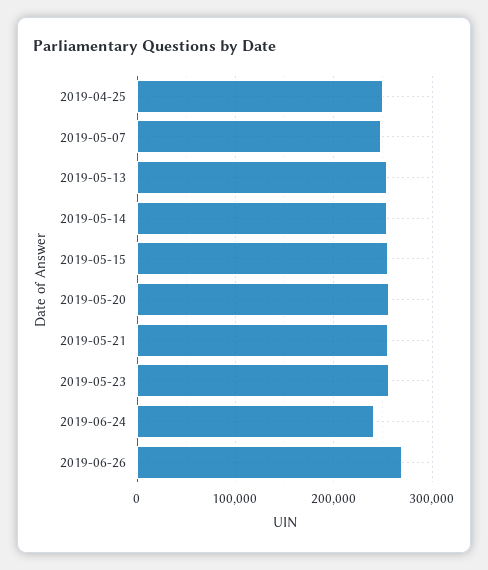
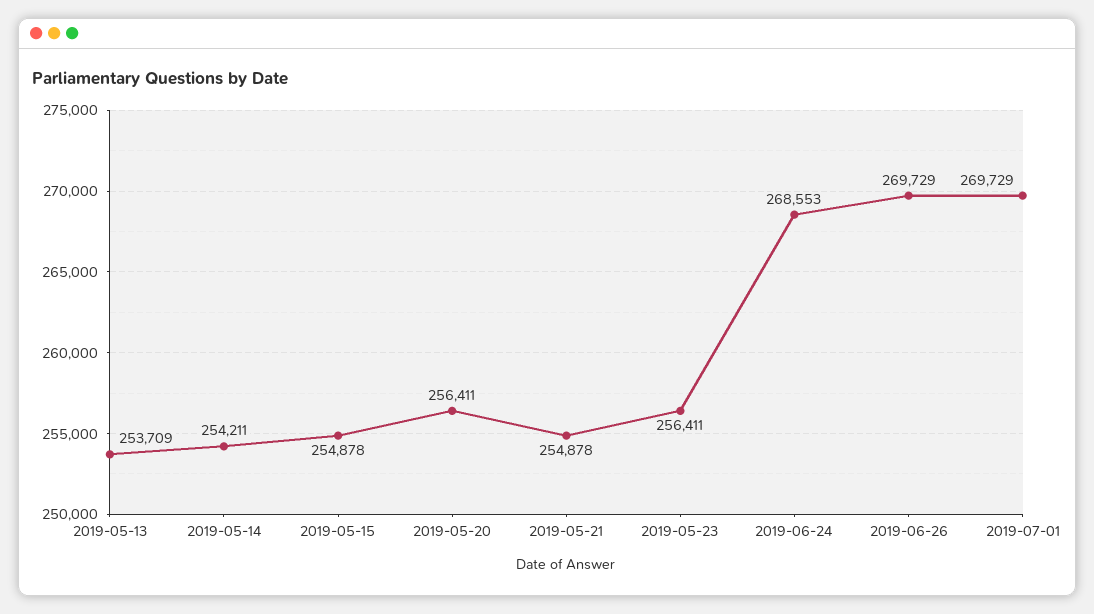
2019-04-25: 250000 -> none
2019-05-07: 250000 -> none
2019-06-24: 240000 -> 268553
2019-07-01: none -> 269729

